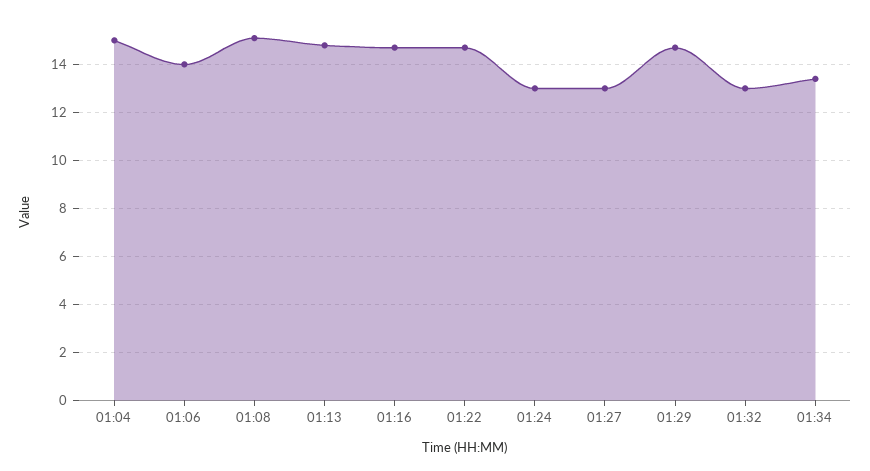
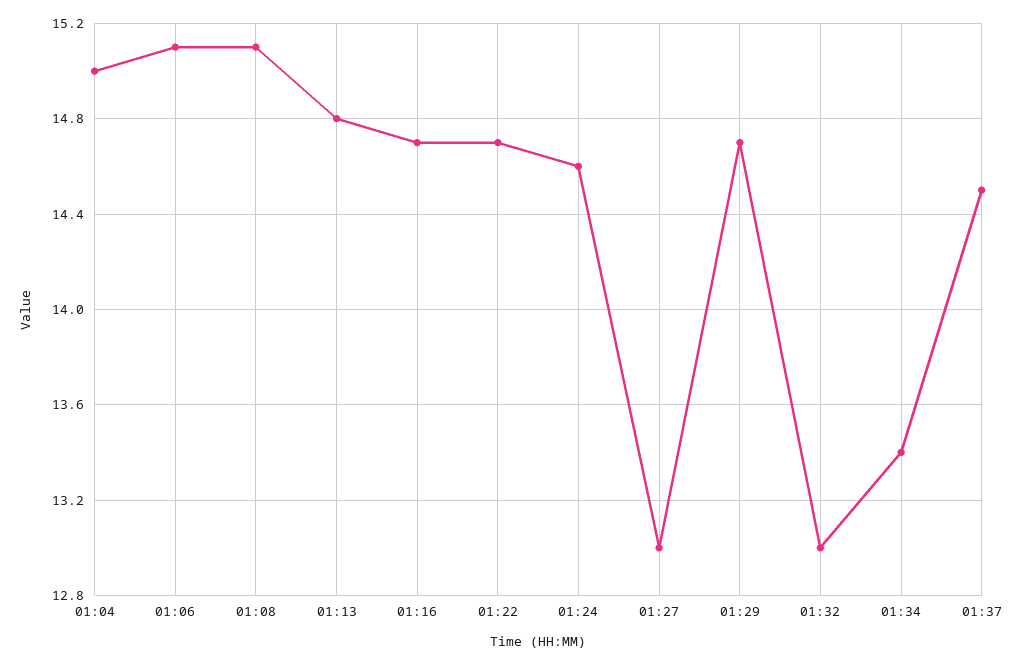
01:06: 14 -> 15.1
01:24: 13 -> 14.6
01:37: none -> 14.5

